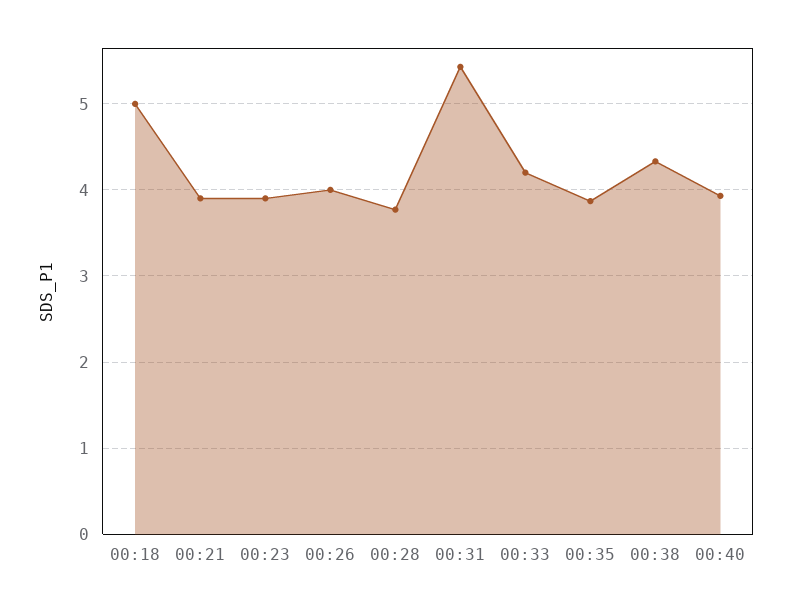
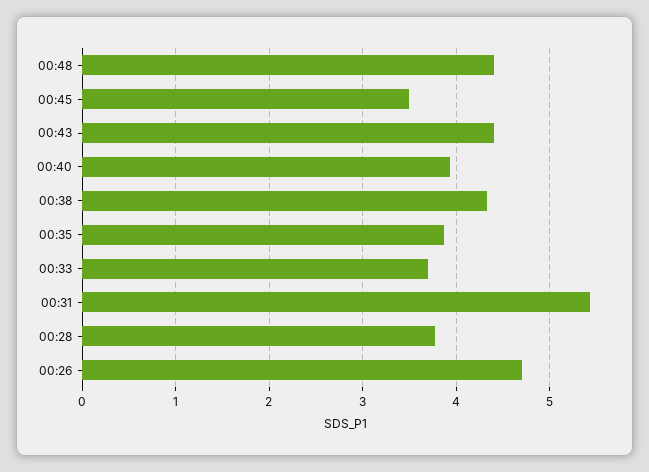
00:18: 5 -> none
00:21: 3.9 -> none
00:23: 3.9 -> none
00:26: 4 -> 4.7
00:33: 4.2 -> 3.7
00:48: none -> 4.4
00:45: none -> 3.5
00:43: none -> 4.4

